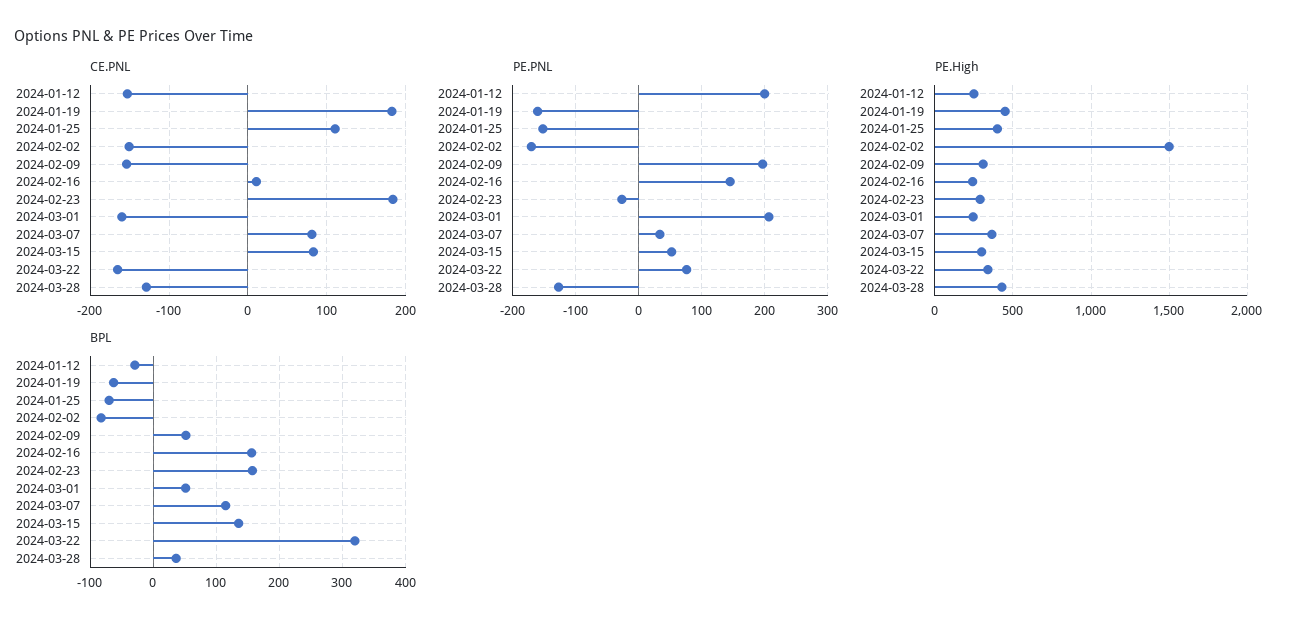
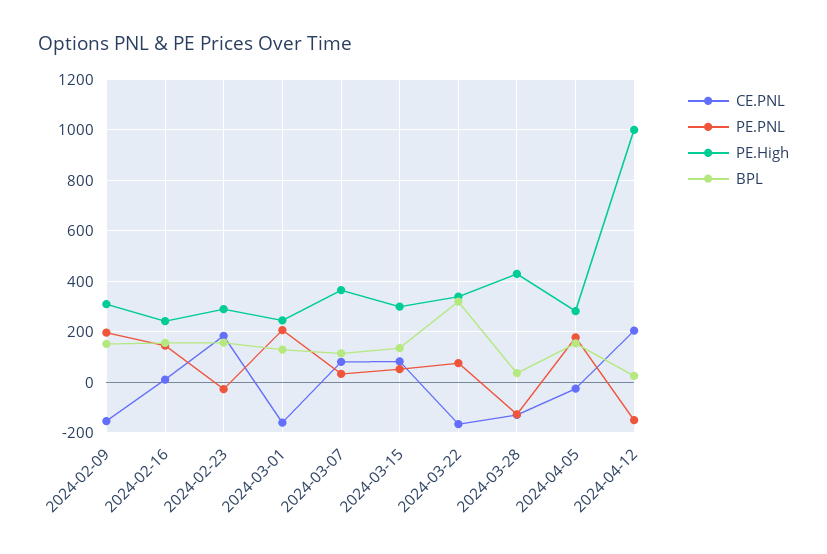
CE.PNL, 2024-01-12: -150 -> none
CE.PNL, 2024-01-19: 180 -> none
CE.PNL, 2024-01-25: 110 -> none
CE.PNL, 2024-02-02: -150 -> none
PE.PNL, 2024-01-12: 200 -> none
PE.PNL, 2024-01-19: -160 -> none
PE.PNL, 2024-01-25: -150 -> none
PE.PNL, 2024-02-02: -170 -> none
PE.High, 2024-01-12: 250 -> none
PE.High, 2024-01-19: 450 -> none
PE.High, 2024-01-25: 400 -> none
PE.High, 2024-02-02: 1500 -> none
BPL, 2024-01-12: -30 -> none
BPL, 2024-01-19: -60 -> none
BPL, 2024-01-25: -70 -> none
BPL, 2024-02-02: -80 -> none
BPL, 2024-02-09: 50 -> 150
BPL, 2024-03-01: 50 -> 125
CE.PNL, 2024-04-05: none -> -25
PE.PNL, 2024-04-05: none -> 175
PE.High, 2024-04-05: none -> 275
BPL, 2024-04-05: none -> 150
CE.PNL, 2024-04-12: none -> 200
PE.PNL, 2024-04-12: none -> -150
PE.High, 2024-04-12: none -> 1000
BPL, 2024-04-12: none -> 25

